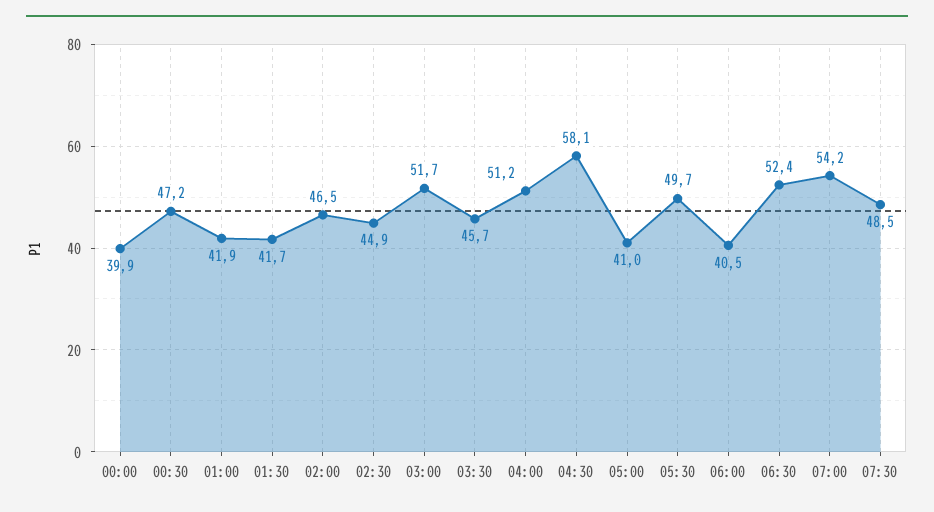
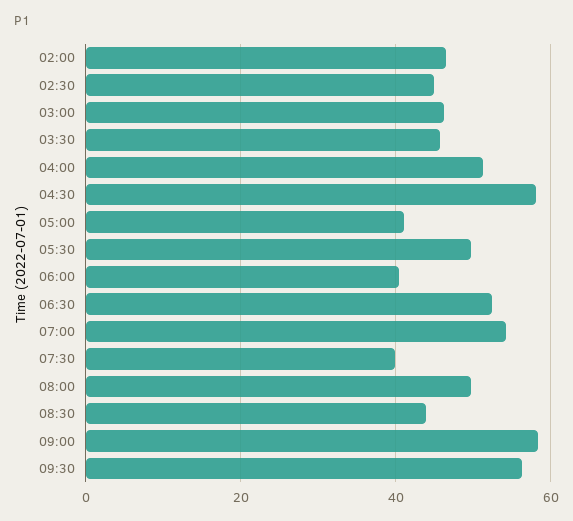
00:00: 39.9 -> none
00:30: 47.2 -> none
01:00: 41.9 -> none
01:30: 41.7 -> none
03:00: 51.7 -> 46
07:30: 48.5 -> 40
08:00: none -> 50
08:30: none -> 44
09:00: none -> 58
09:30: none -> 56

